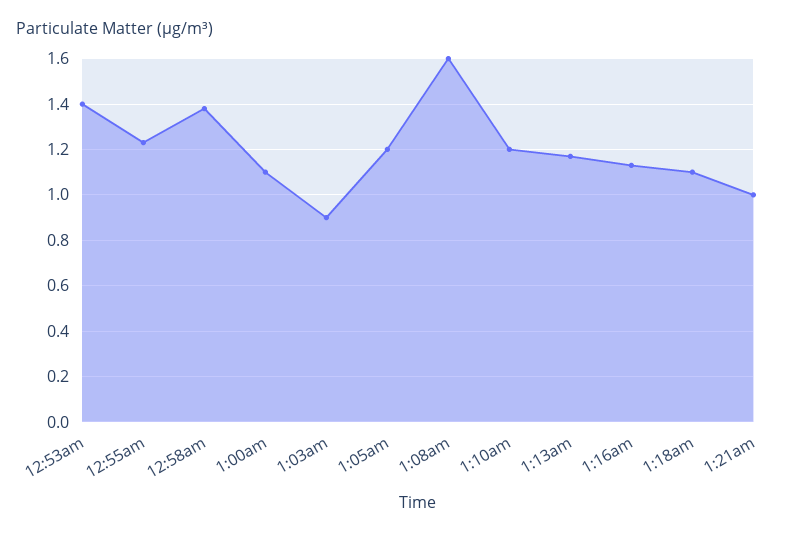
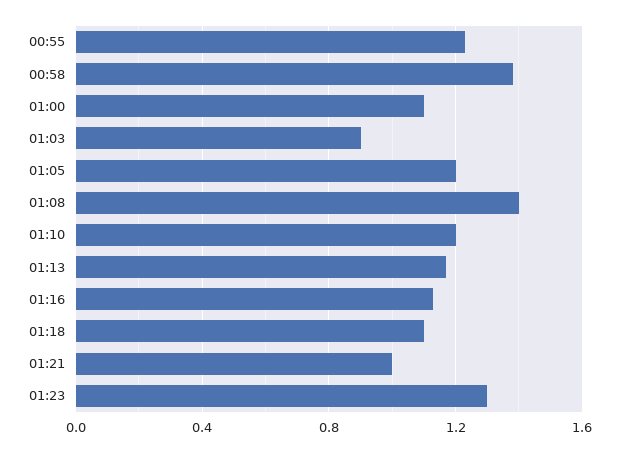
12:53am: 1.4 -> none
1:08am: 1.6 -> 1.4
01:23: none -> 1.3

